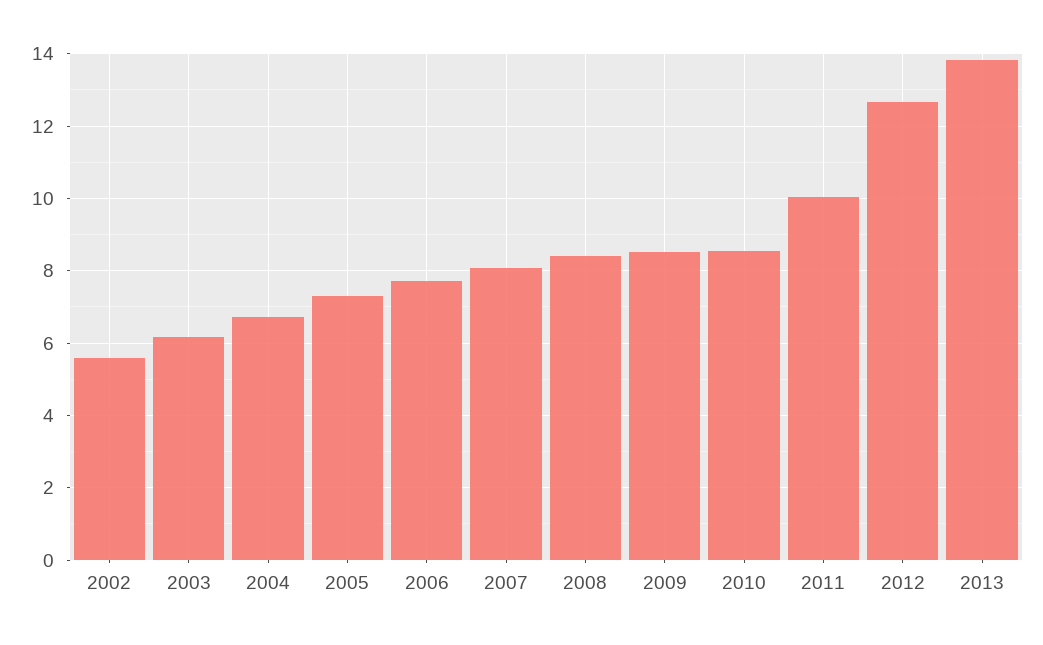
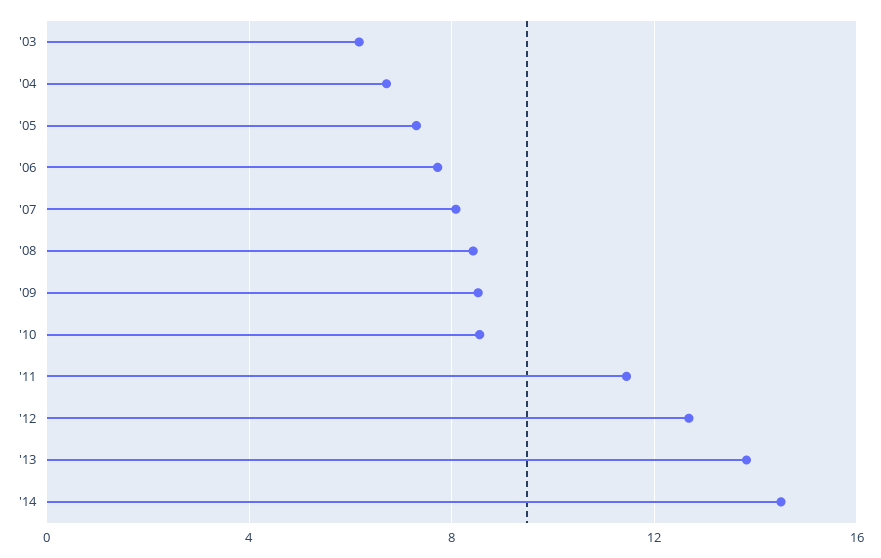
2002: 5.6 -> none
2011: 10 -> 11.5
'14: none -> 14.5

